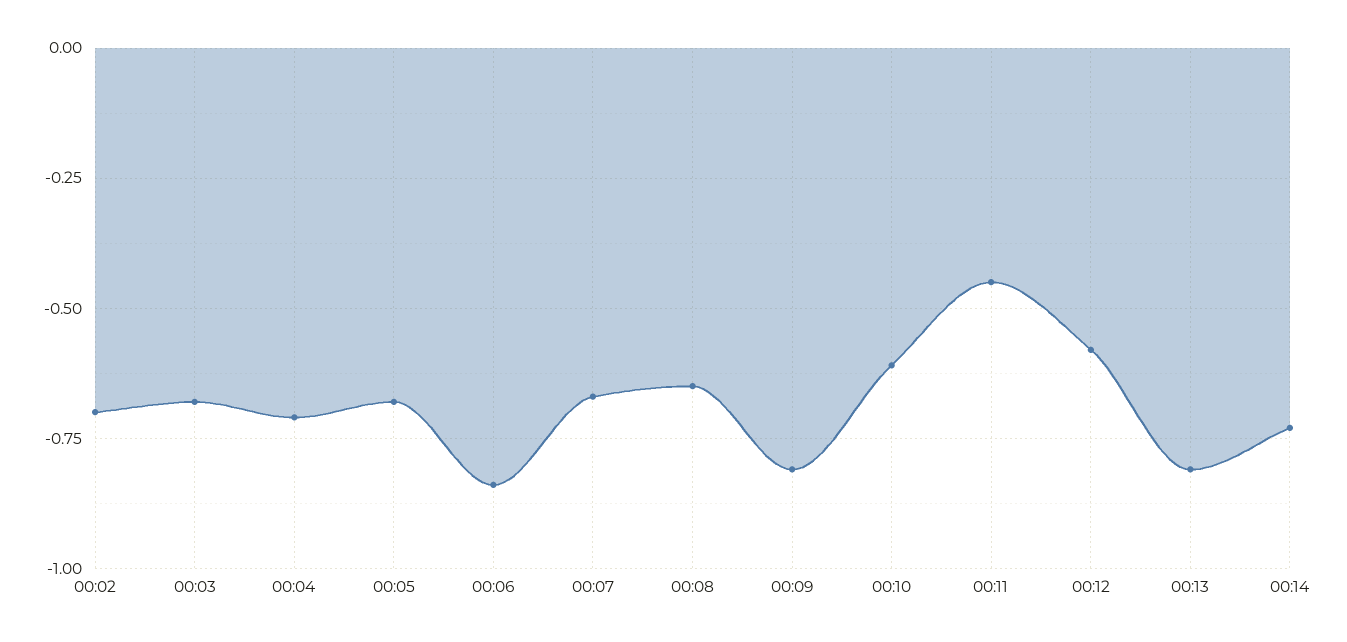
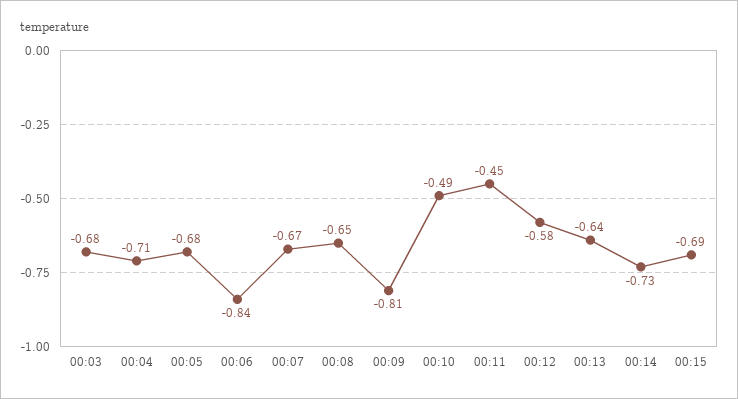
00:02: -0.7 -> none
00:10: -0.6 -> -0.49
00:13: -0.8 -> -0.64
00:15: none -> -0.69

